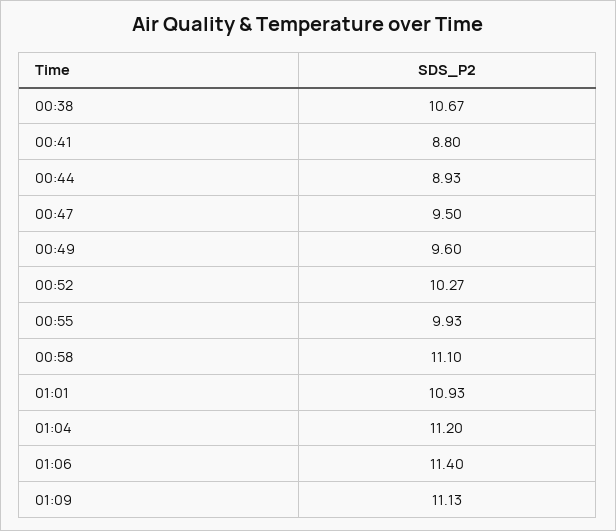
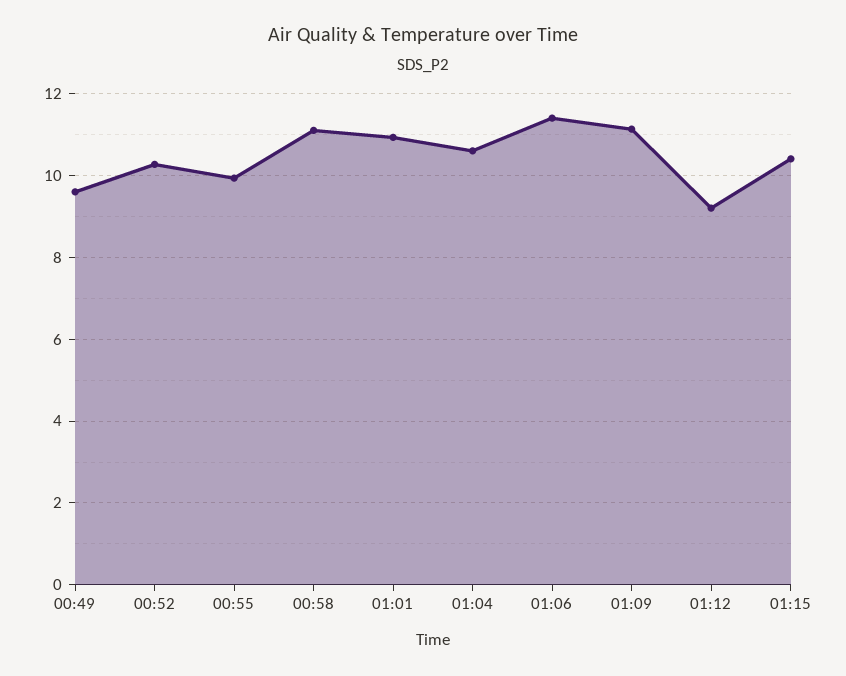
00:38: 10.67 -> none
00:41: 8.8 -> none
00:44: 8.93 -> none
00:47: 9.5 -> none
01:04: 11.2 -> 10.6
01:12: none -> 9.2
01:15: none -> 10.4

